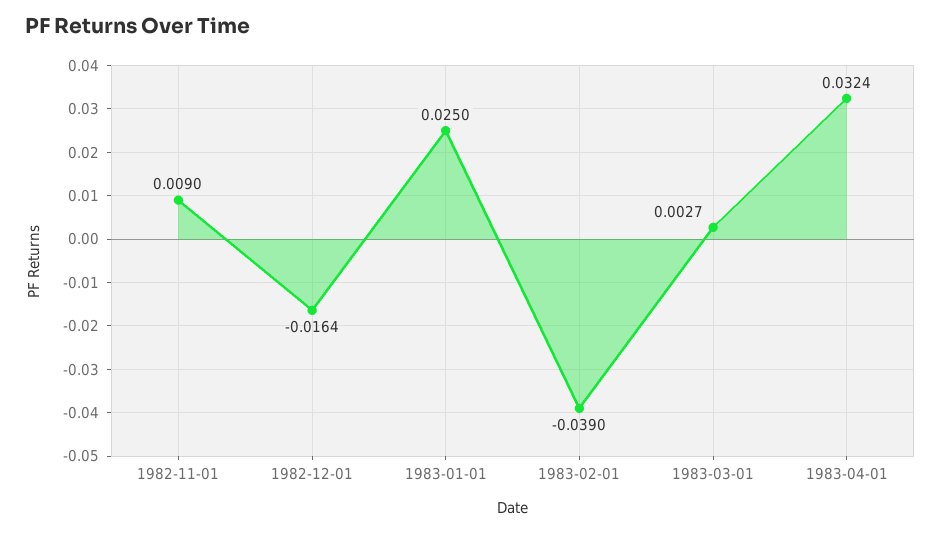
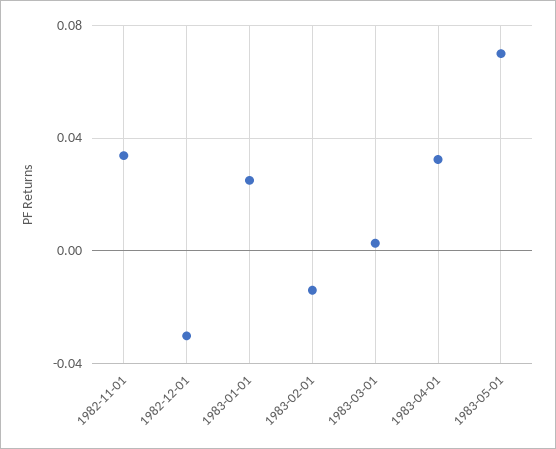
1982-11-01: 0.009 -> 0.035
1982-12-01: -0.0164 -> -0.03
1983-02-01: -0.039 -> -0.015
1983-05-01: none -> 0.07

